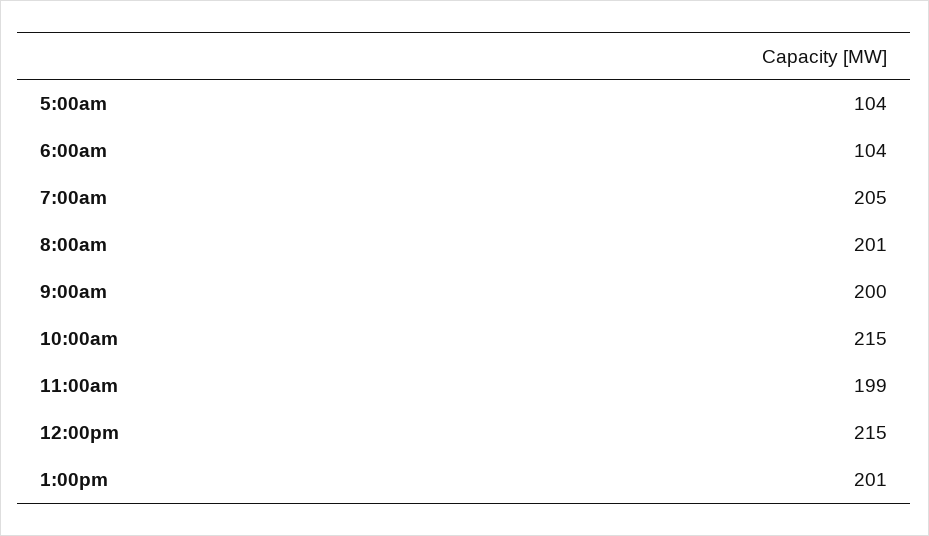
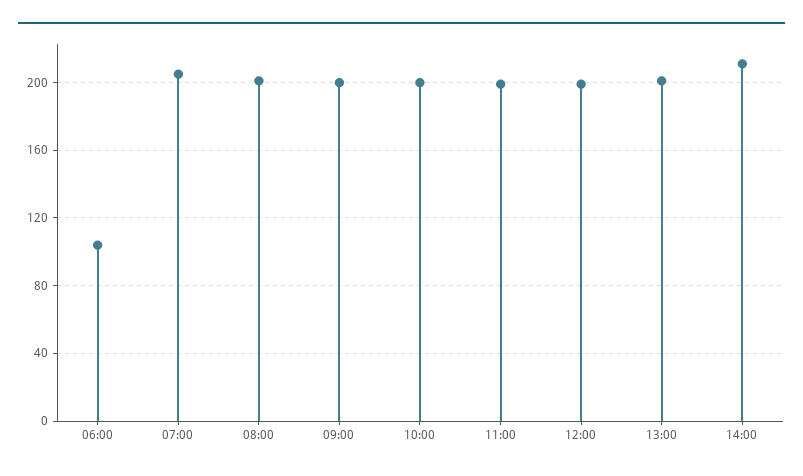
5:00am: 104 -> none
10:00am: 215 -> 200
12:00pm: 215 -> 200
14:00: none -> 210

